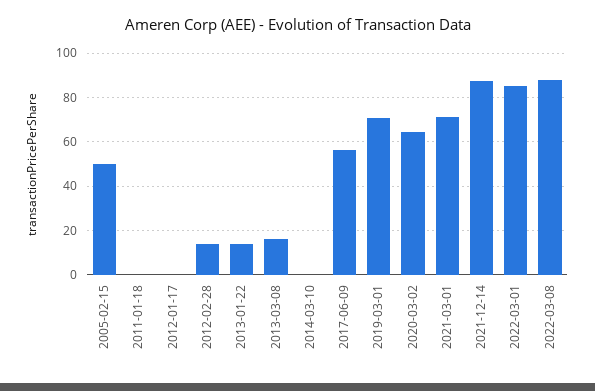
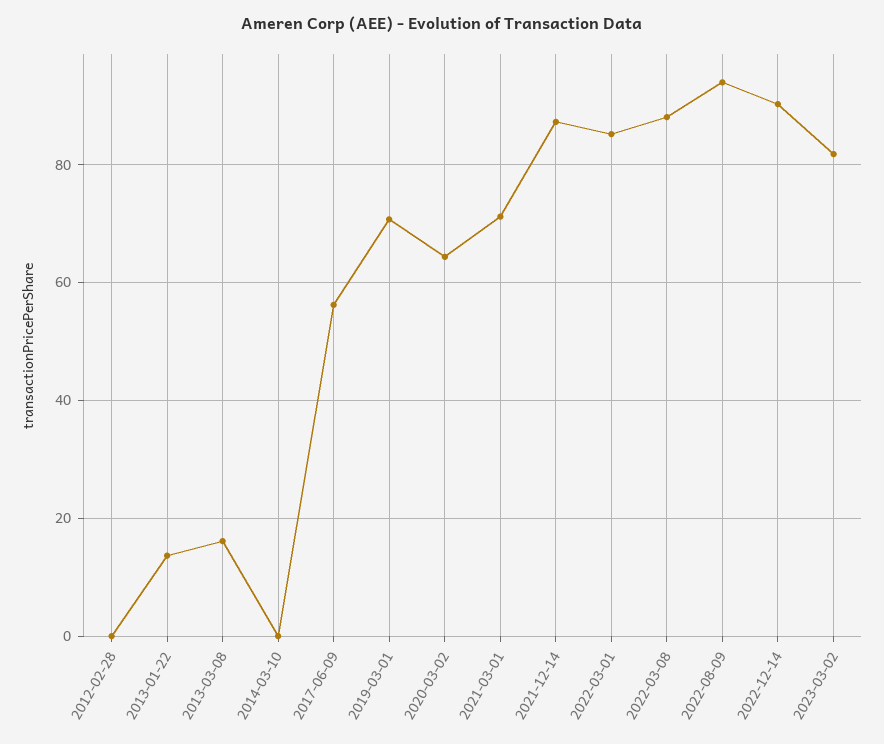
2005-02-15: 50 -> none
2011-01-18: 0 -> none
2012-01-17: 0 -> none
2012-02-28: 15 -> 0
2022-08-09: none -> 94
2022-12-14: none -> 90
2023-03-02: none -> 82

